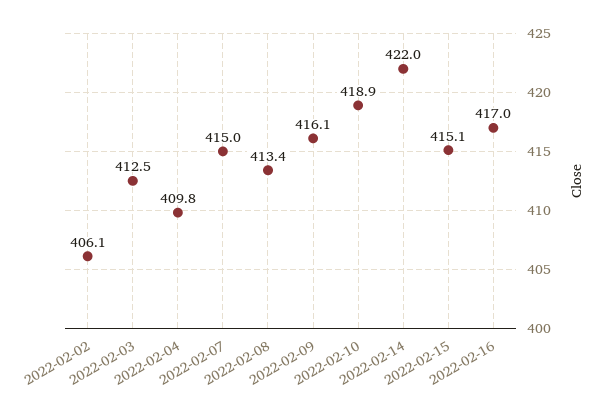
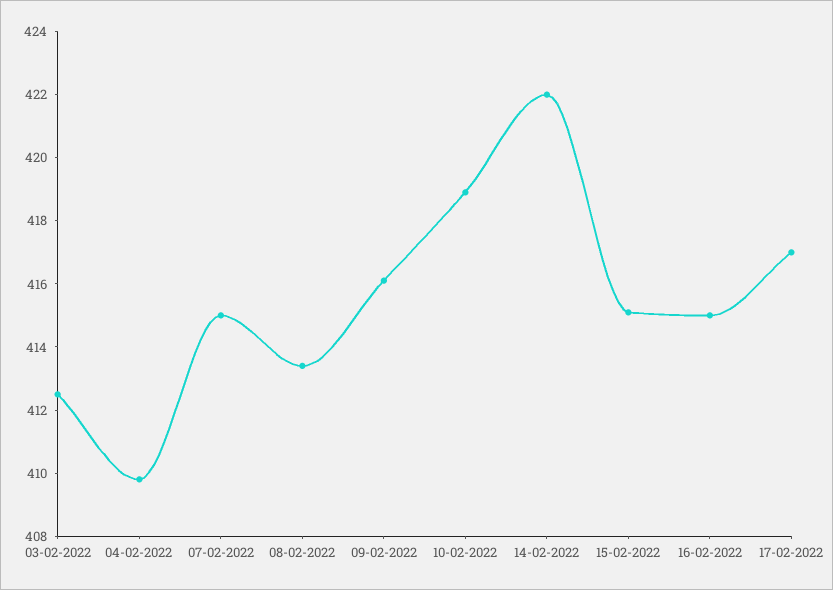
2022-02-02: 406.1 -> none
2022-02-16: 417 -> 415
17-02-2022: none -> 417

